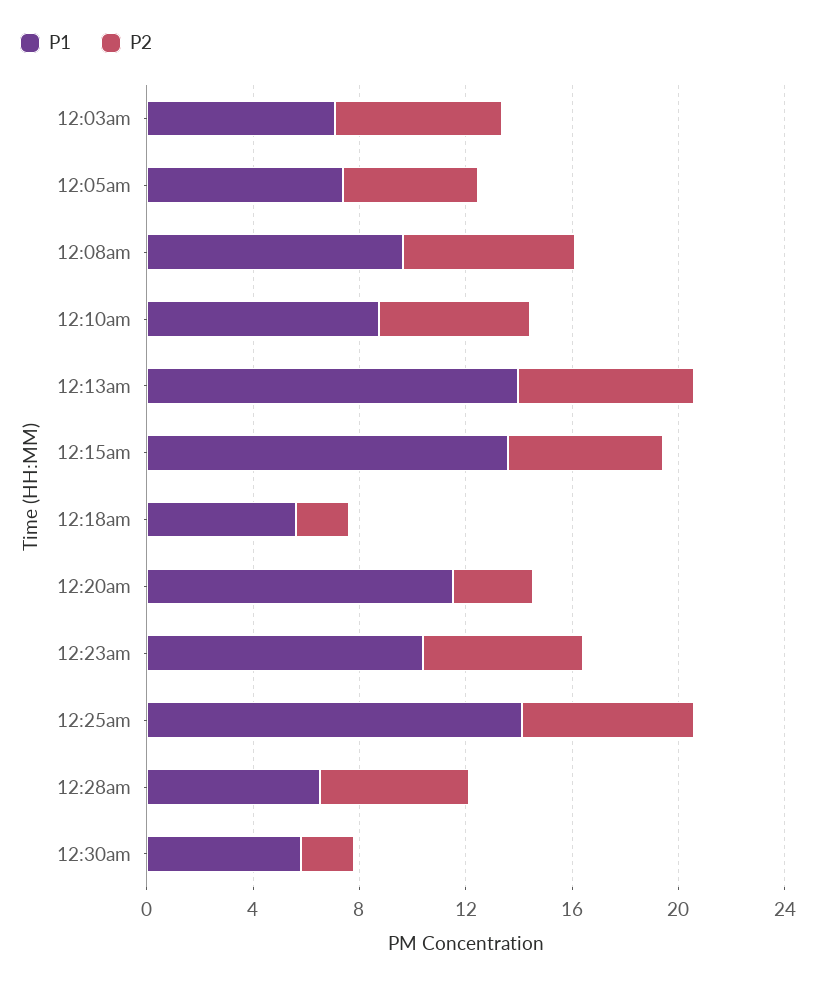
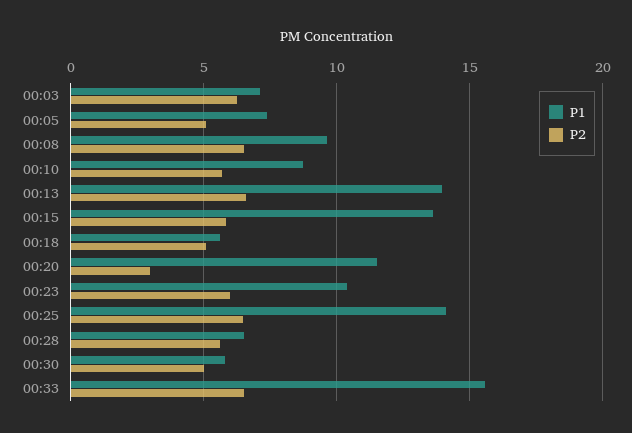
P2, 12:18am: 2 -> 5
P2, 12:30am: 2 -> 5
P1, 00:33: none -> 15.5
P2, 00:33: none -> 6.5

